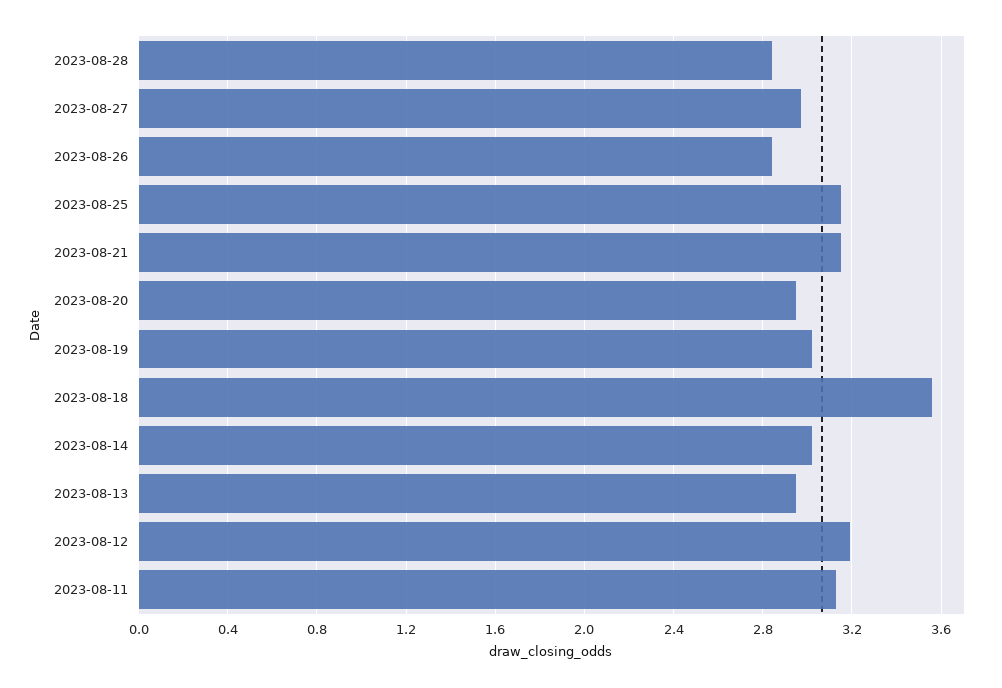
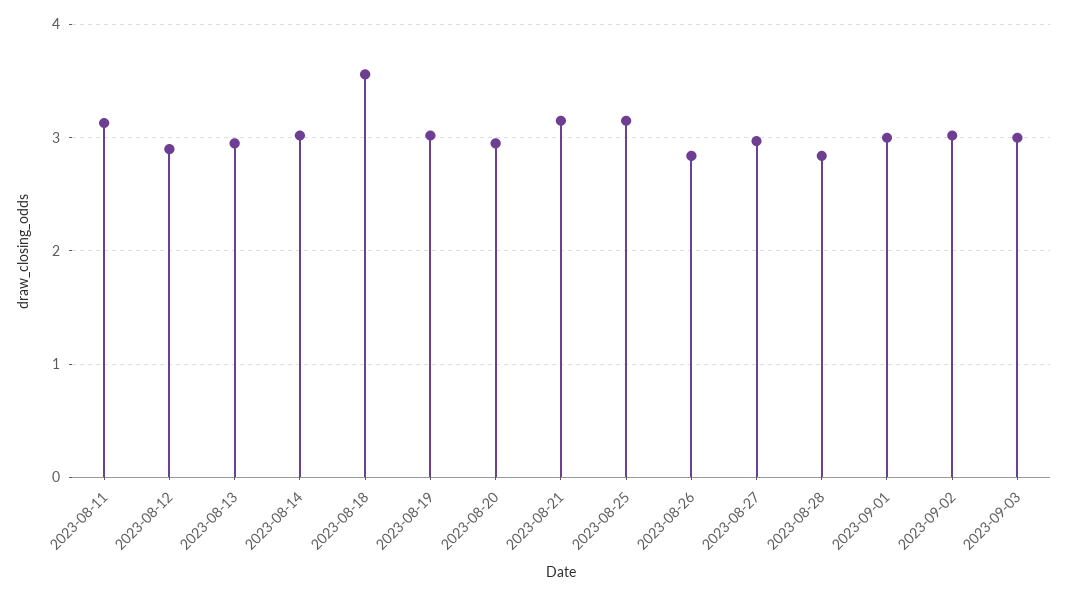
2023-08-12: 3.2 -> 2.9
2023-09-01: none -> 3
2023-09-02: none -> 3
2023-09-03: none -> 3

